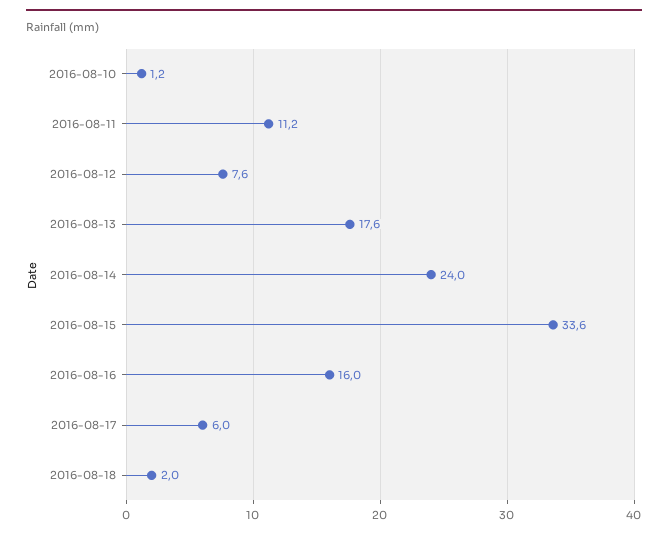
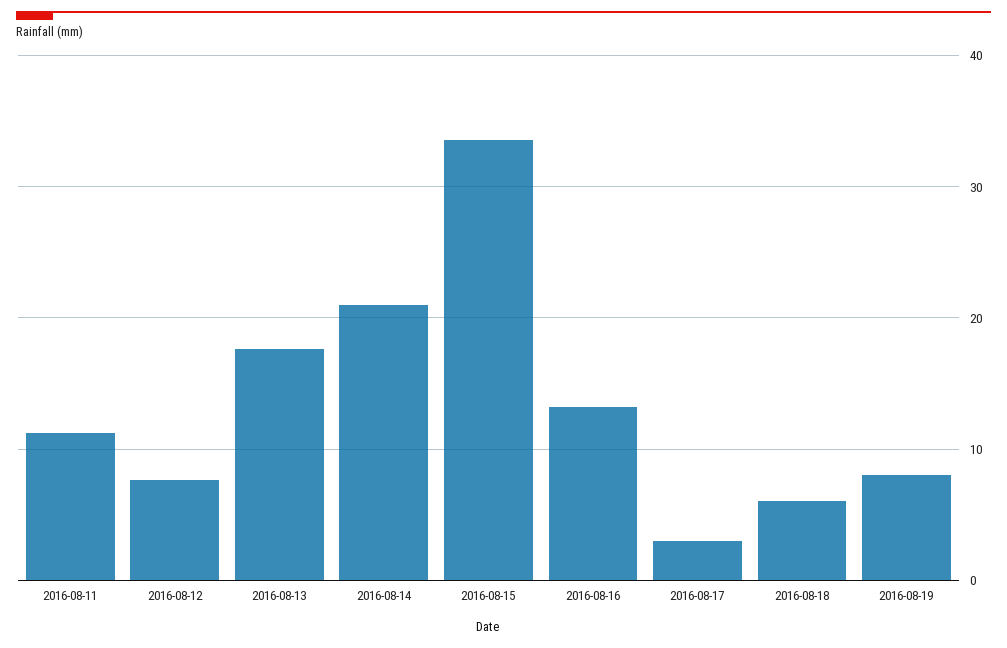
2016-08-10: 1.2 -> none
2016-08-14: 24 -> 21
2016-08-16: 16 -> 13
2016-08-17: 6 -> 3
2016-08-18: 2 -> 6
2016-08-19: none -> 8

